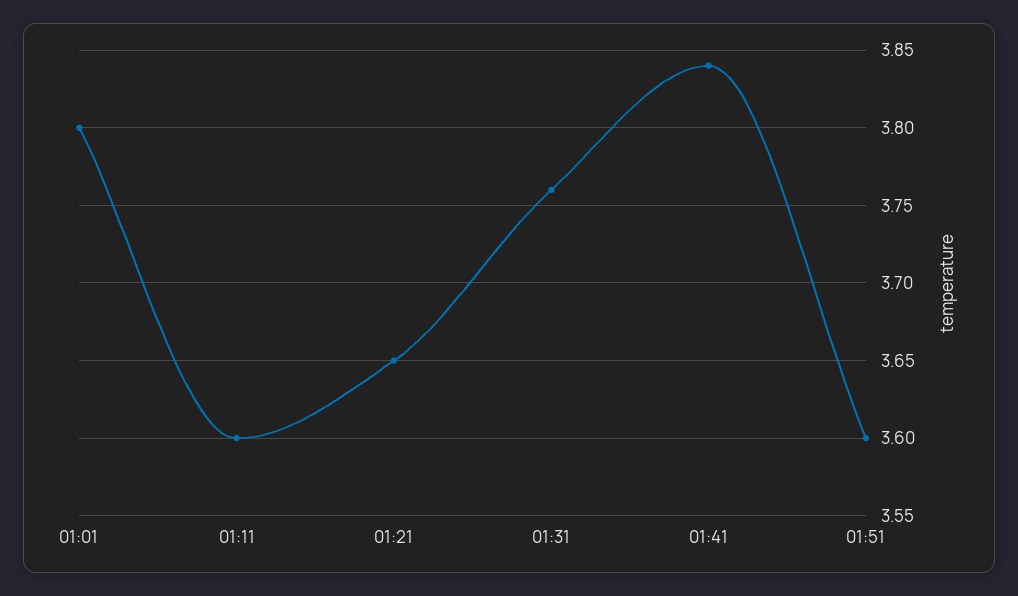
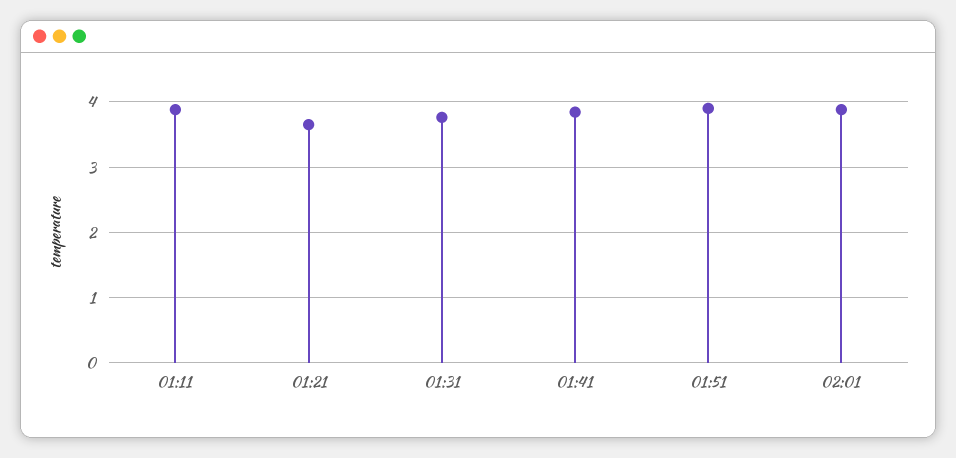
01:01: 3.8 -> none
01:11: 3.6 -> 3.9
01:51: 3.6 -> 3.9
02:01: none -> 3.9

